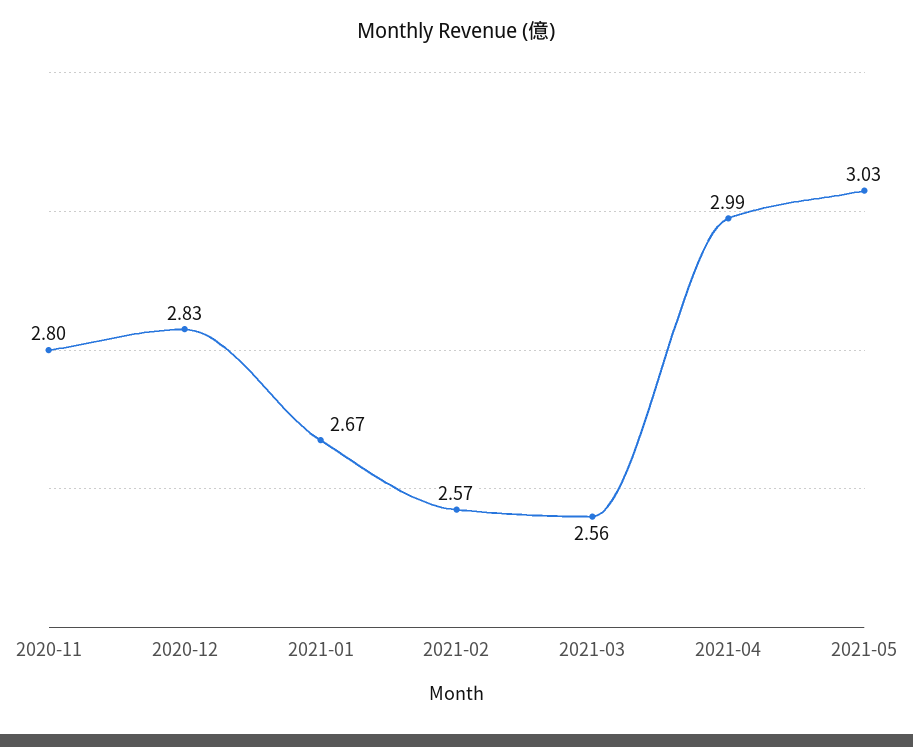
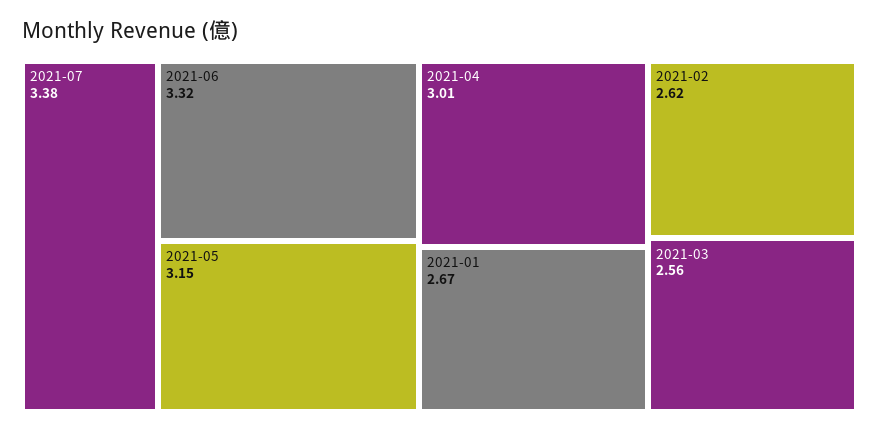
2020-11: 2.8 -> none
2020-12: 2.83 -> none
2021-02: 2.57 -> 2.62
2021-04: 2.99 -> 3.01
2021-05: 3.03 -> 3.15
2021-07: none -> 3.38
2021-06: none -> 3.32

